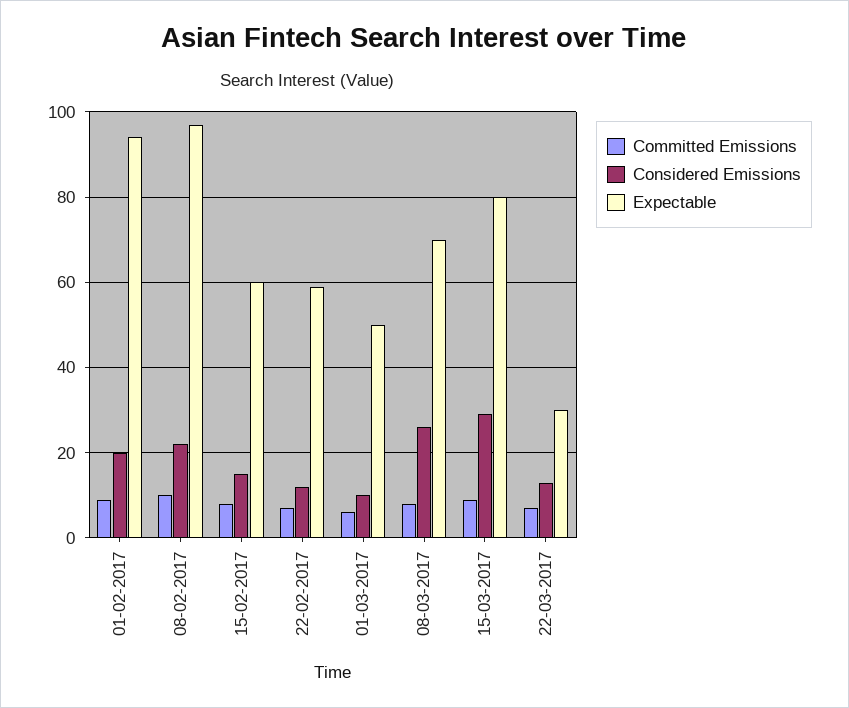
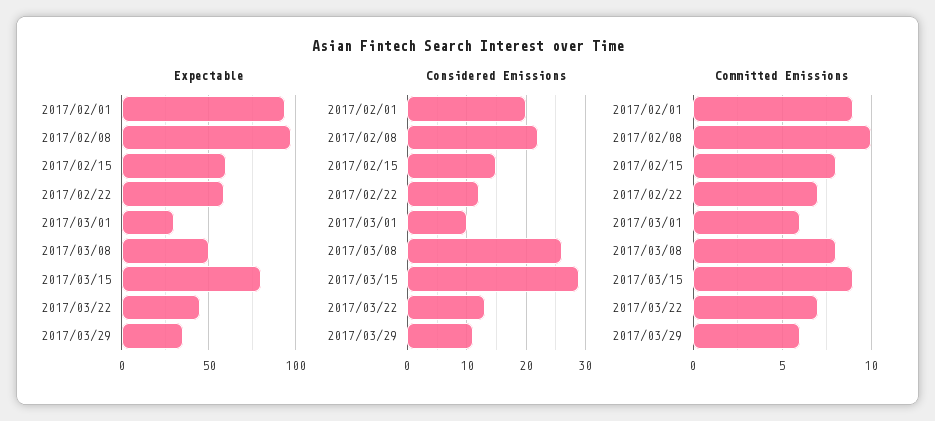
Expectable, 01-03-2017: 50 -> 30
Expectable, 08-03-2017: 70 -> 50
Expectable, 22-03-2017: 30 -> 45
Expectable, 2017/03/29: none -> 35
Considered Emissions, 2017/03/29: none -> 10
Committed Emissions, 2017/03/29: none -> 6

